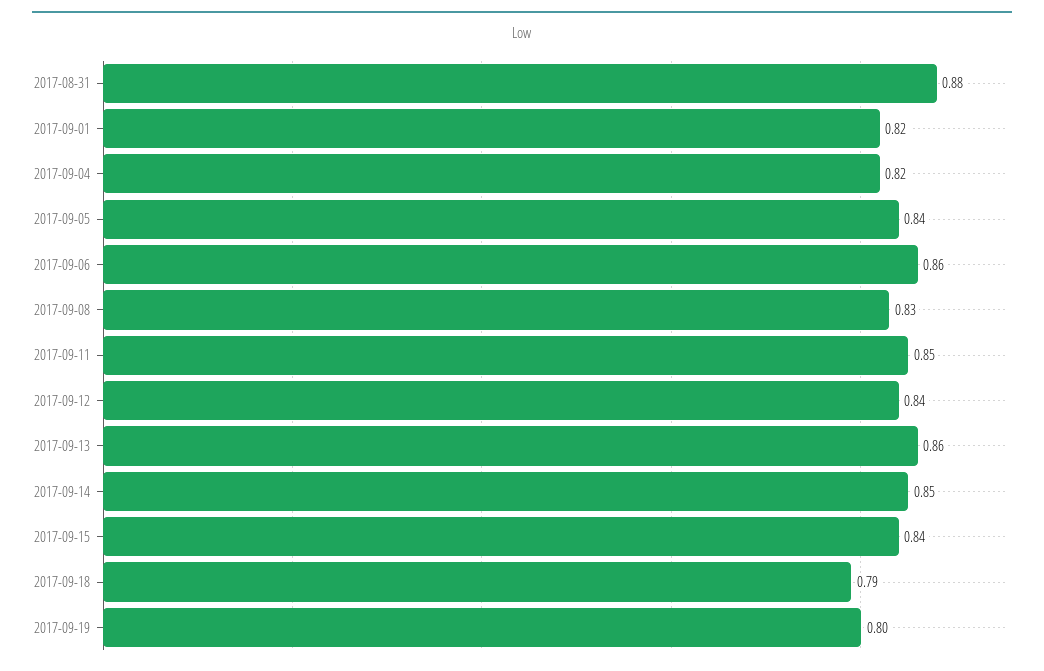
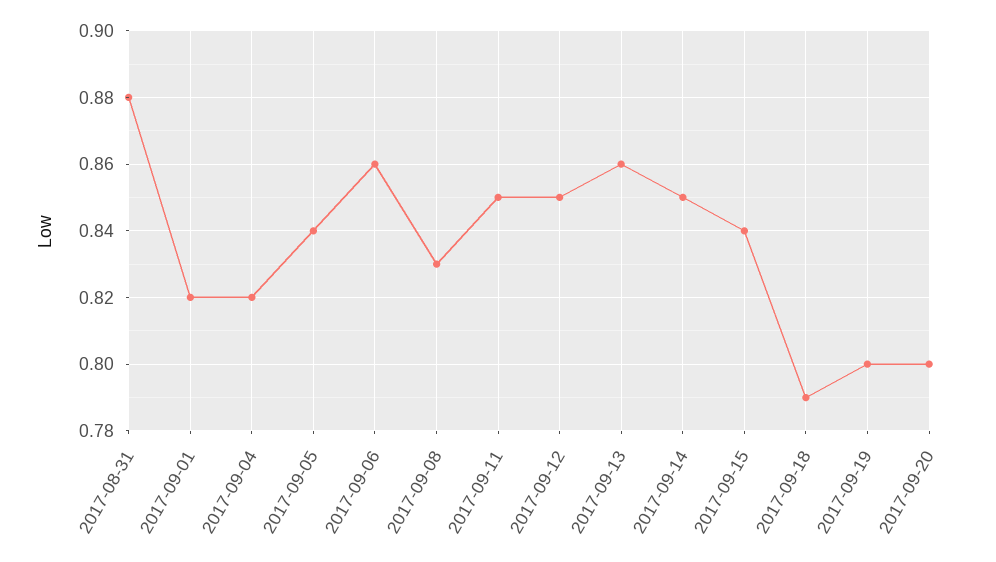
2017-09-12: 0.84 -> 0.85
2017-09-20: none -> 0.8

